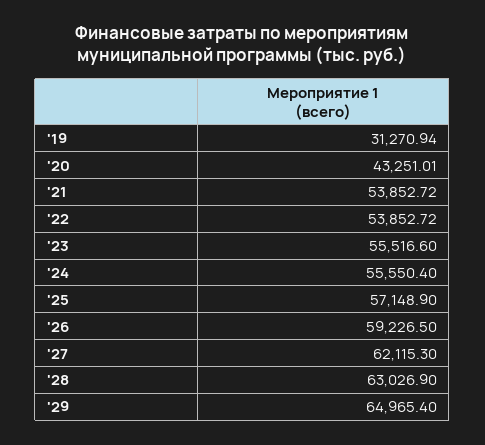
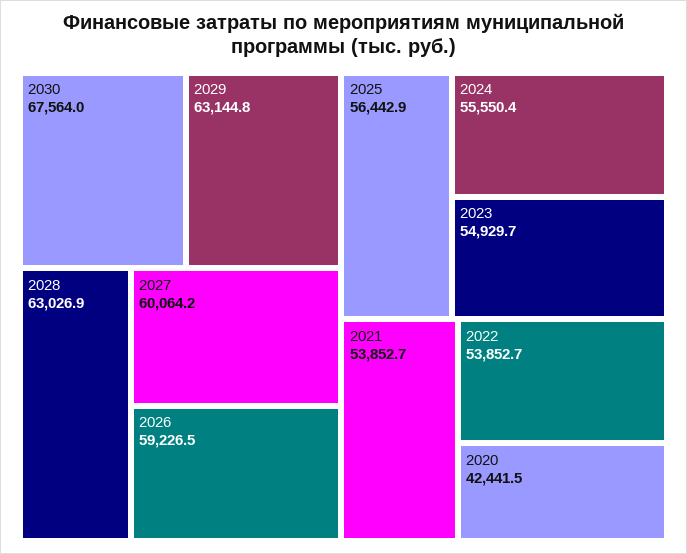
'19: 31270.94 -> none
'20: 43251.01 -> 42441.5
'23: 55516.6 -> 54929.7
'25: 57148.9 -> 56442.9
'27: 62115.3 -> 60064.2
'29: 64965.4 -> 63144.8
2030: none -> 67564

